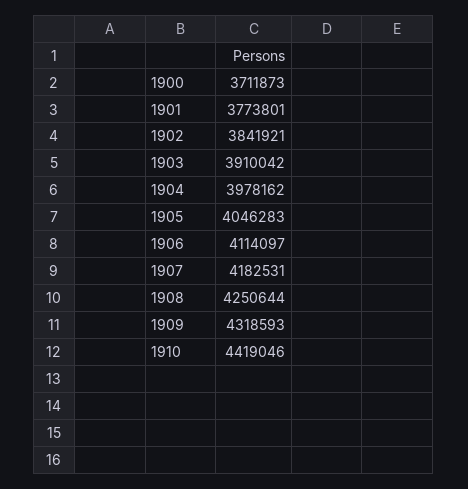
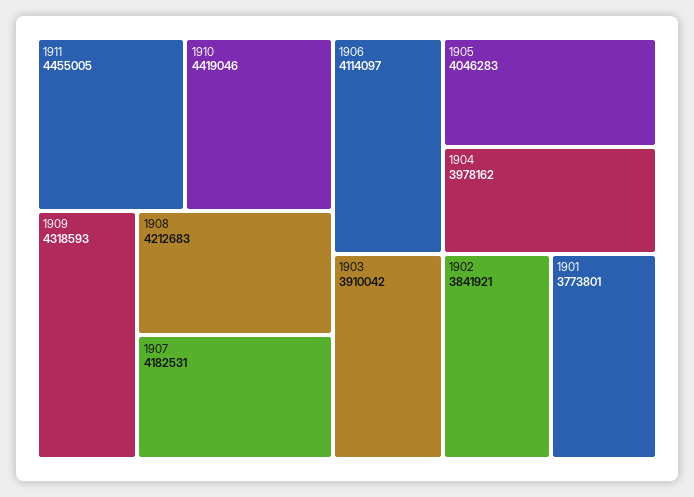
1900: 3711873 -> none
1908: 4250644 -> 4212683
1911: none -> 4455005

